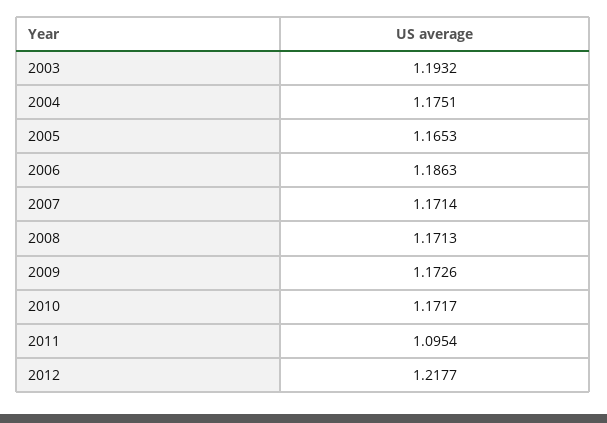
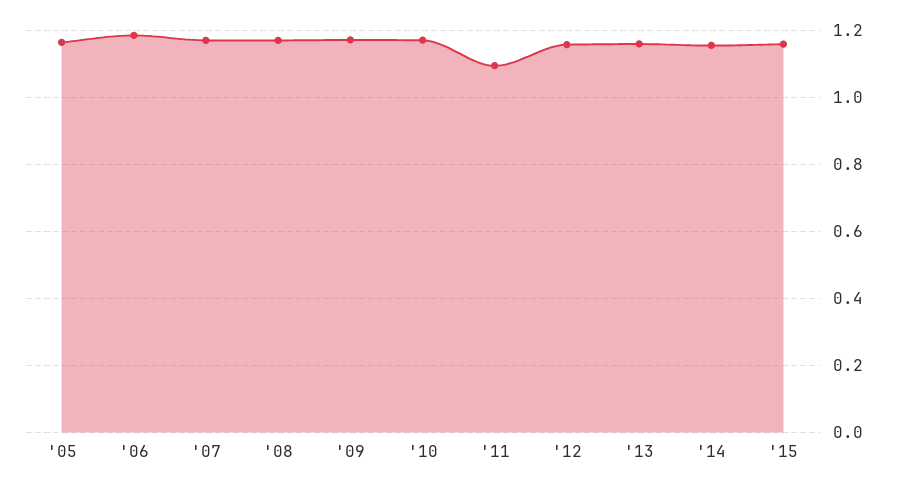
2003: 1.1932 -> none
2004: 1.1751 -> none
2012: 1.2177 -> 1.16
'13: none -> 1.16
'14: none -> 1.16
'15: none -> 1.16

